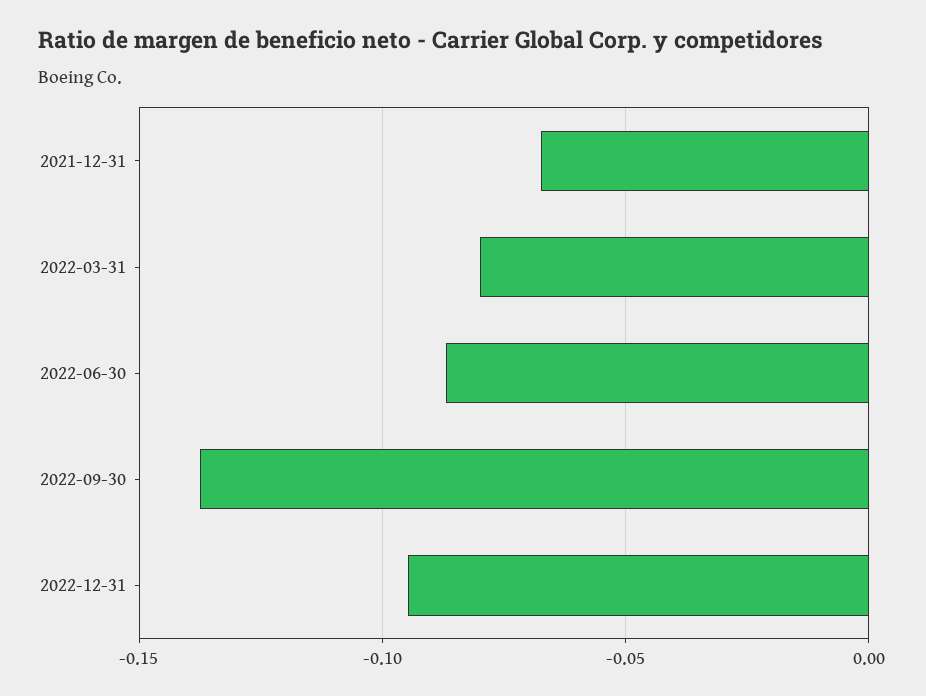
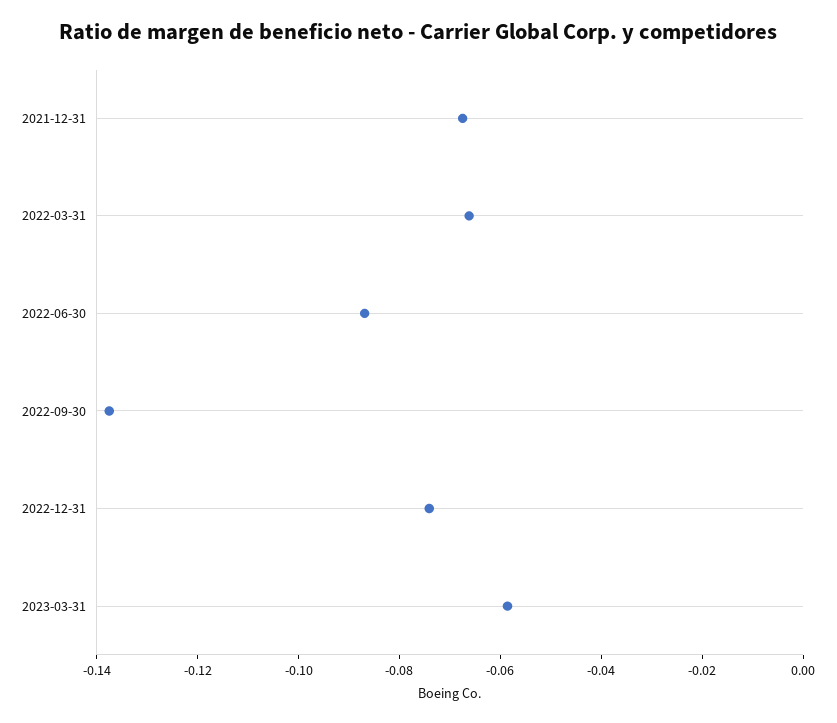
2022-03-31: -0.08 -> -0.065
2022-12-31: -0.095 -> -0.075
2023-03-31: none -> -0.06

